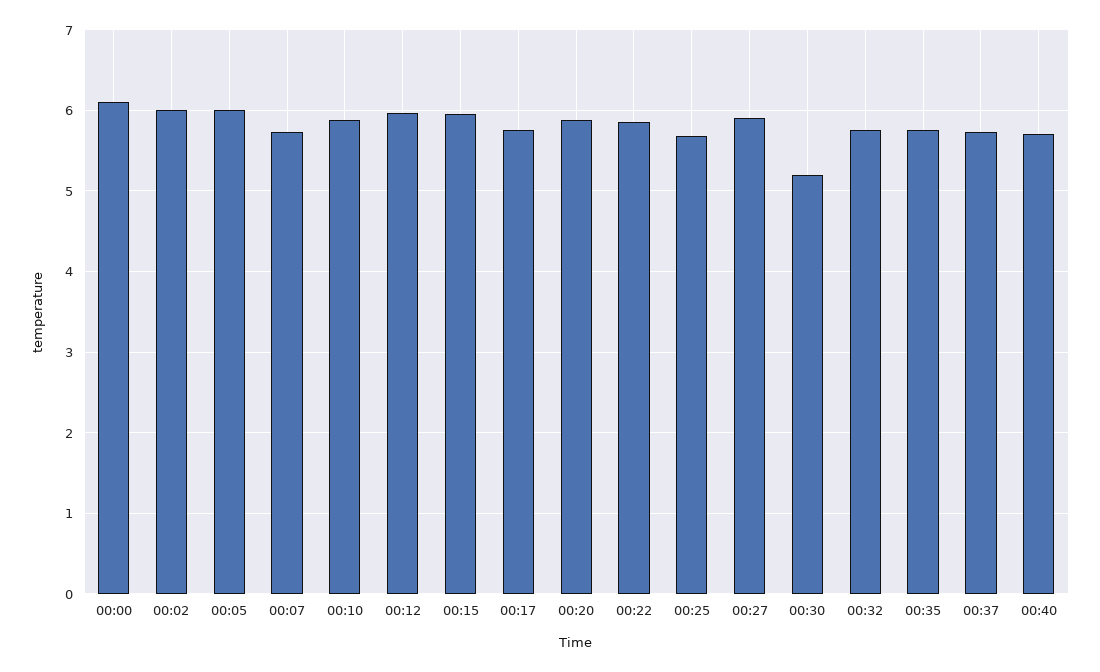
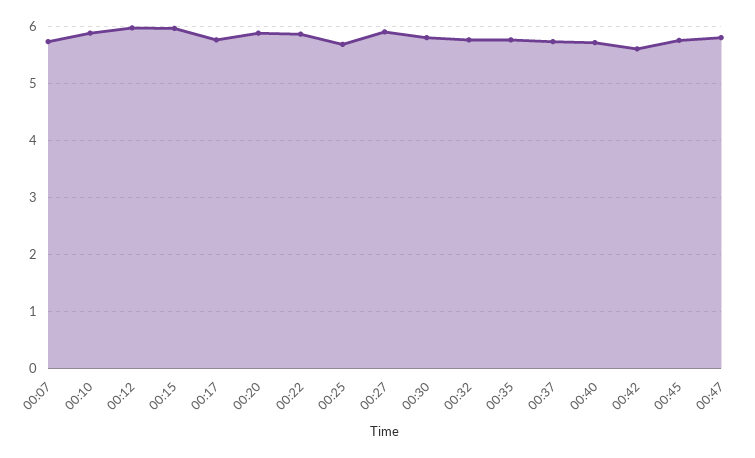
00:00: 6.1 -> none
00:02: 6 -> none
00:05: 6 -> none
00:30: 5.2 -> 5.8
00:42: none -> 5.6
00:45: none -> 5.8
00:47: none -> 5.8

